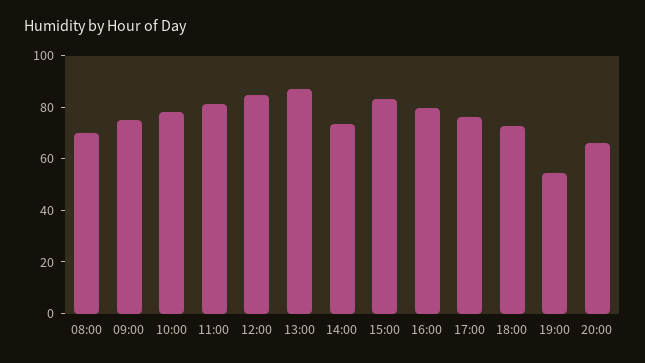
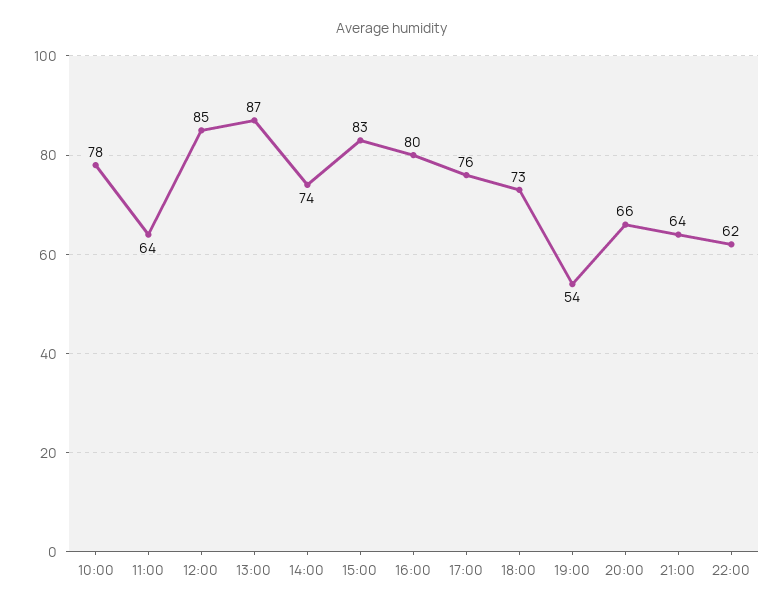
08:00: 70 -> none
09:00: 75 -> none
11:00: 80 -> 64
21:00: none -> 64
22:00: none -> 62

